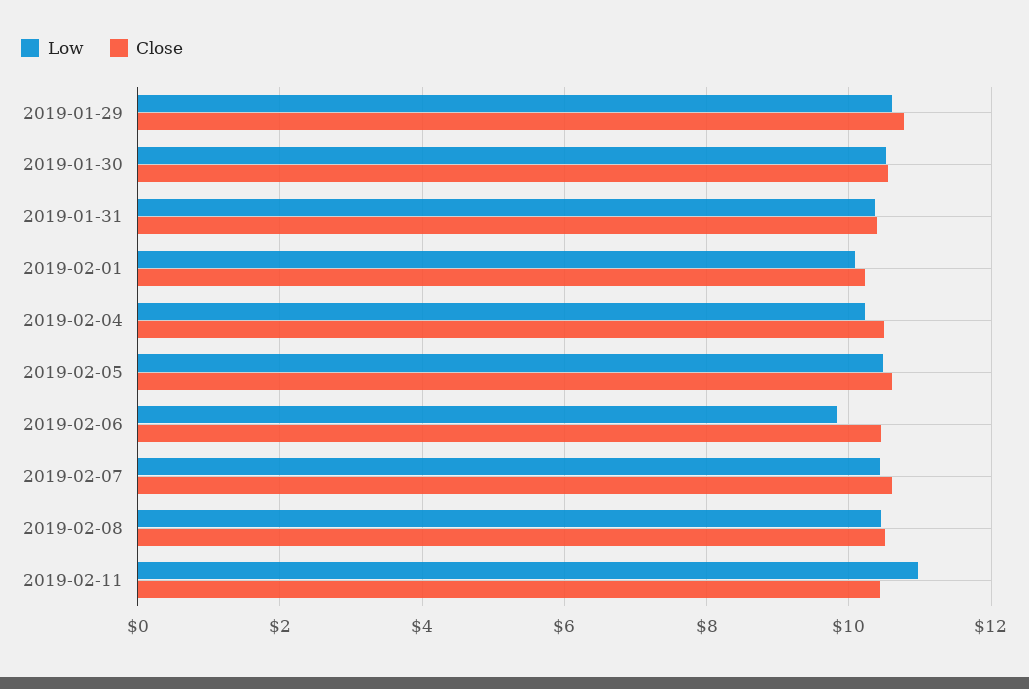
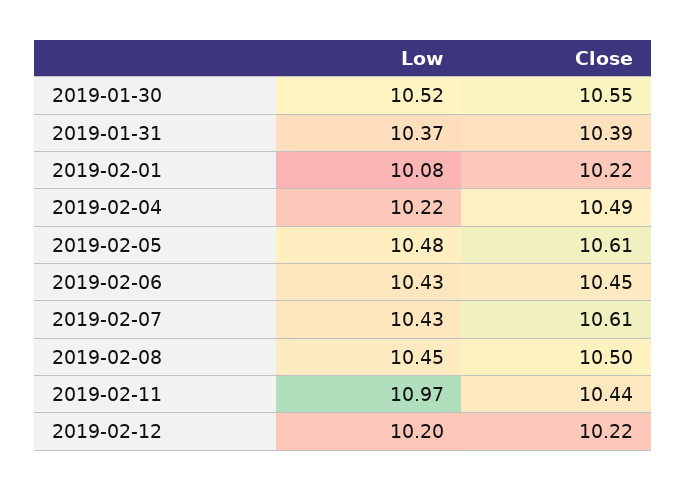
Low, 2019-01-29: 10.6 -> none
Close, 2019-01-29: 10.8 -> none
Low, 2019-02-06: 9.8 -> 10.43
Low, 2019-02-12: none -> 10.2
Close, 2019-02-12: none -> 10.22

